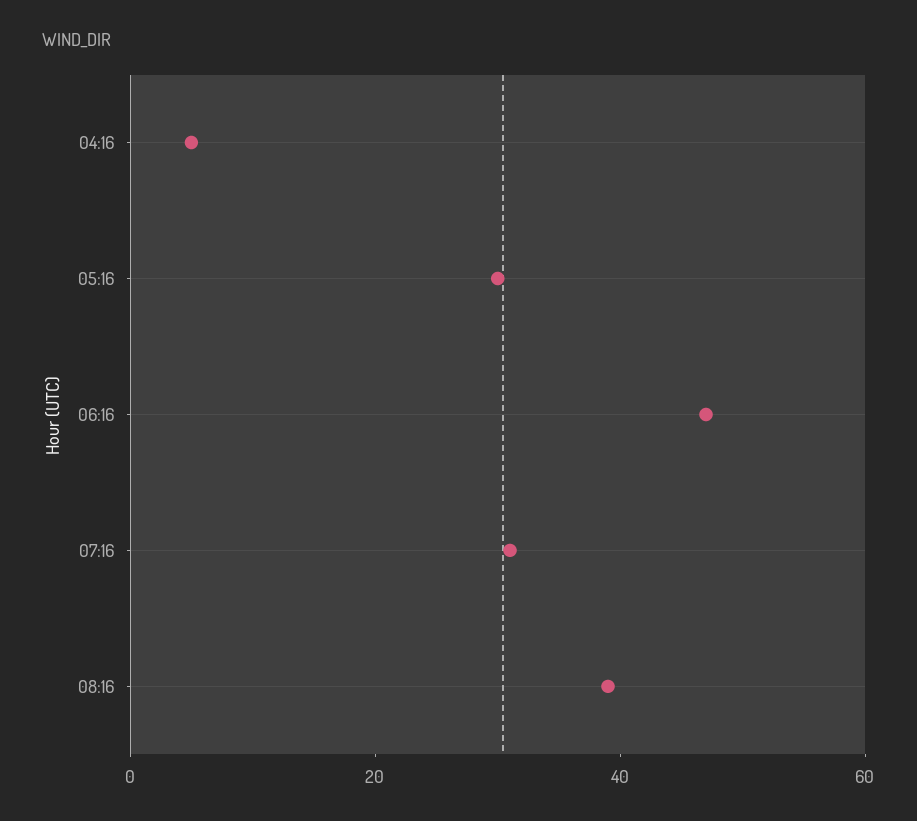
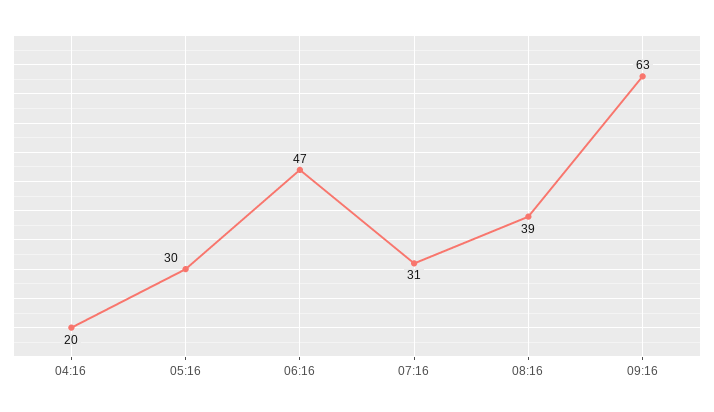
04:16: 5 -> 20
09:16: none -> 63

